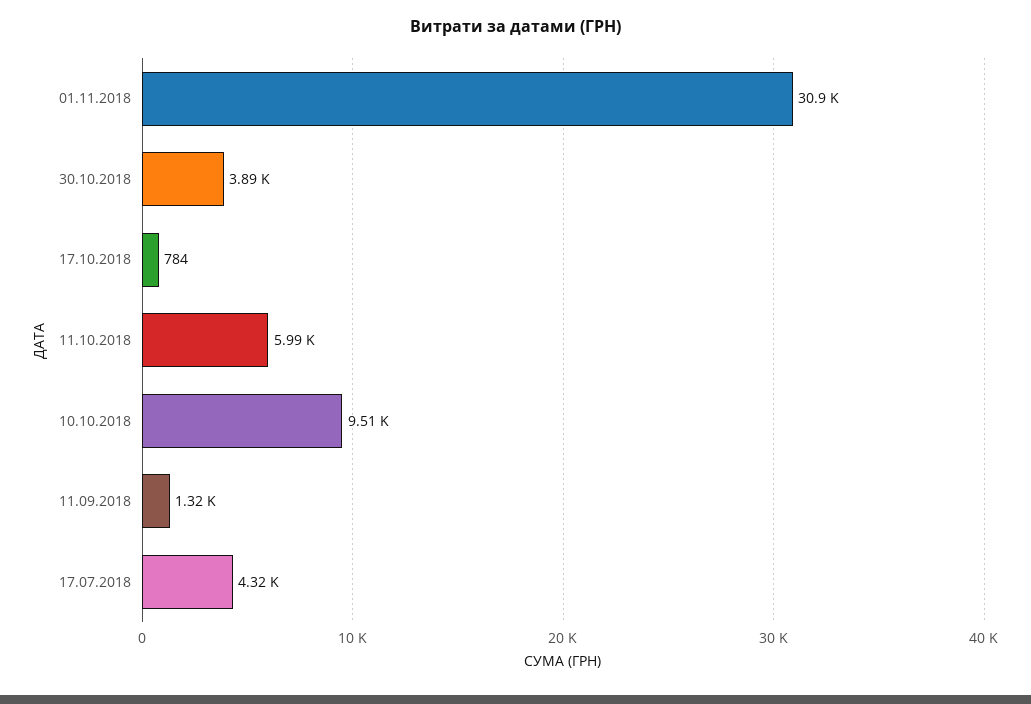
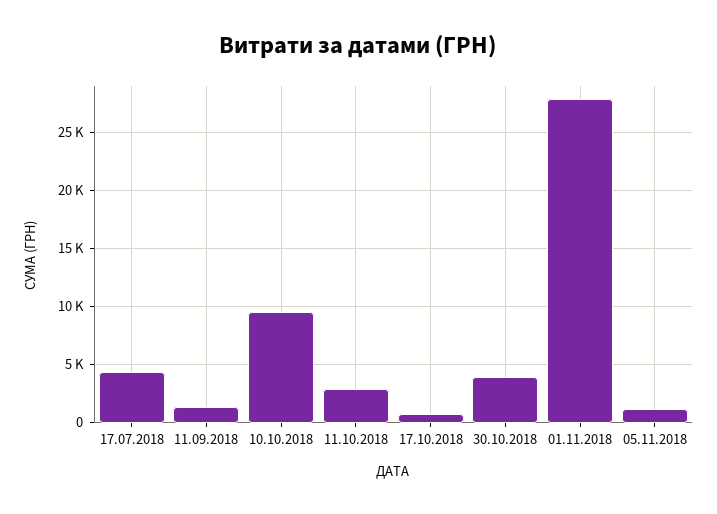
01.11.2018: 30900 -> 28000
11.10.2018: 5990 -> 3000
05.11.2018: none -> 1000

